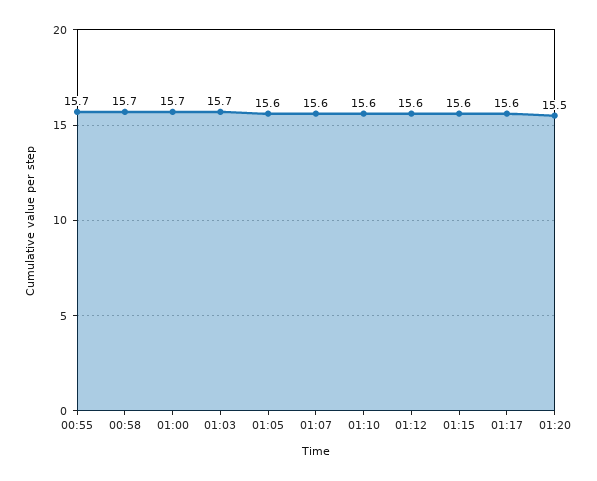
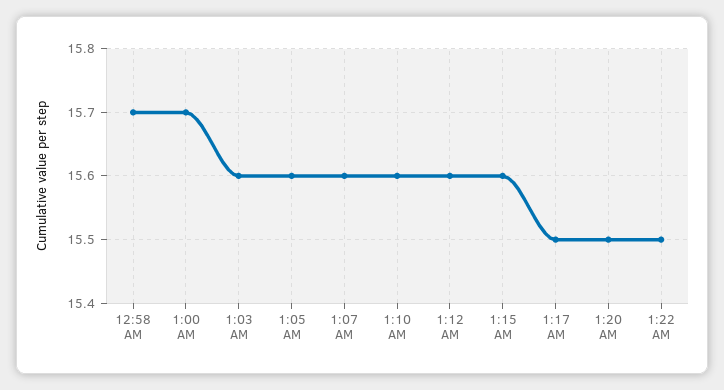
00:55: 15.7 -> none
01:03: 15.7 -> 15.6
01:17: 15.6 -> 15.5
1:22 AM: none -> 15.5

